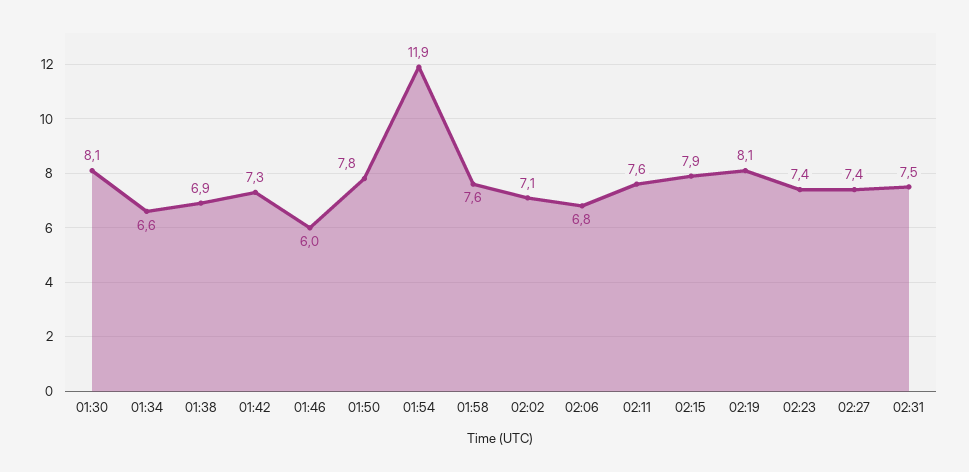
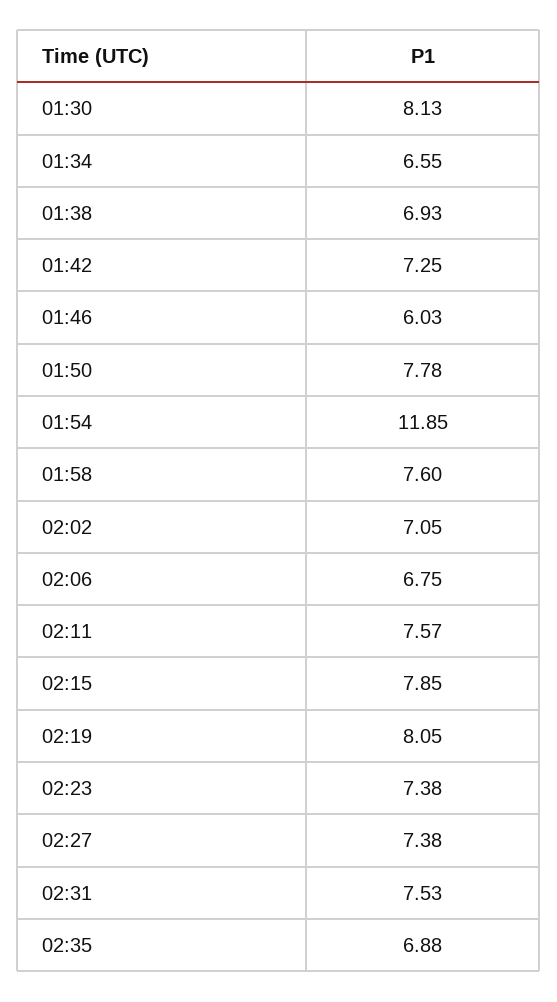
02:35: none -> 6.88

